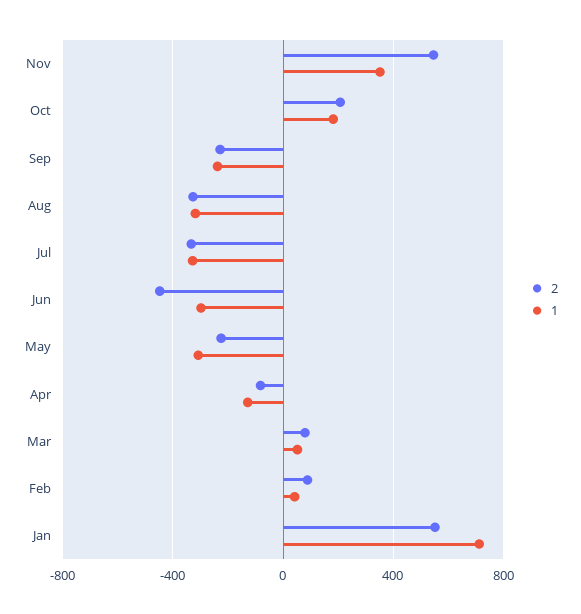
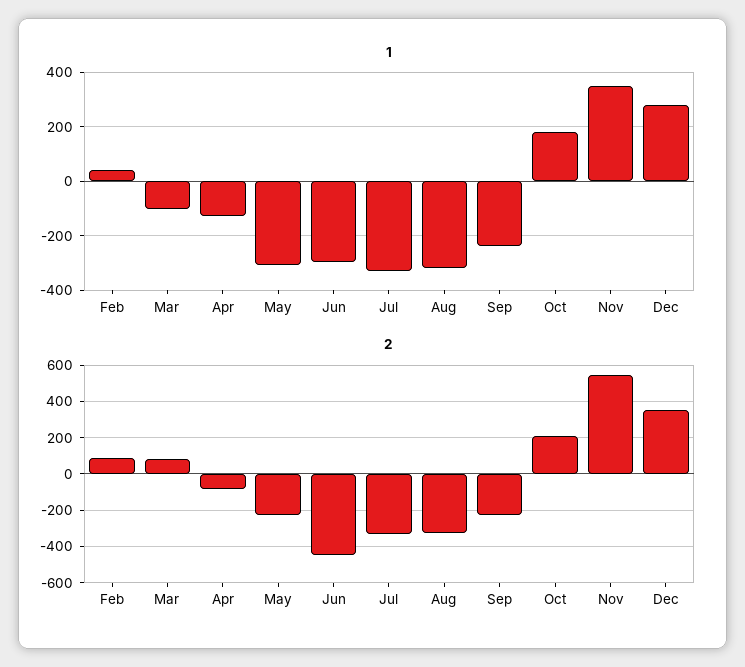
1, Mar: 50 -> -100
2, Jan: 550 -> none
1, Jan: 700 -> none
1, Dec: none -> 275
2, Dec: none -> 350

